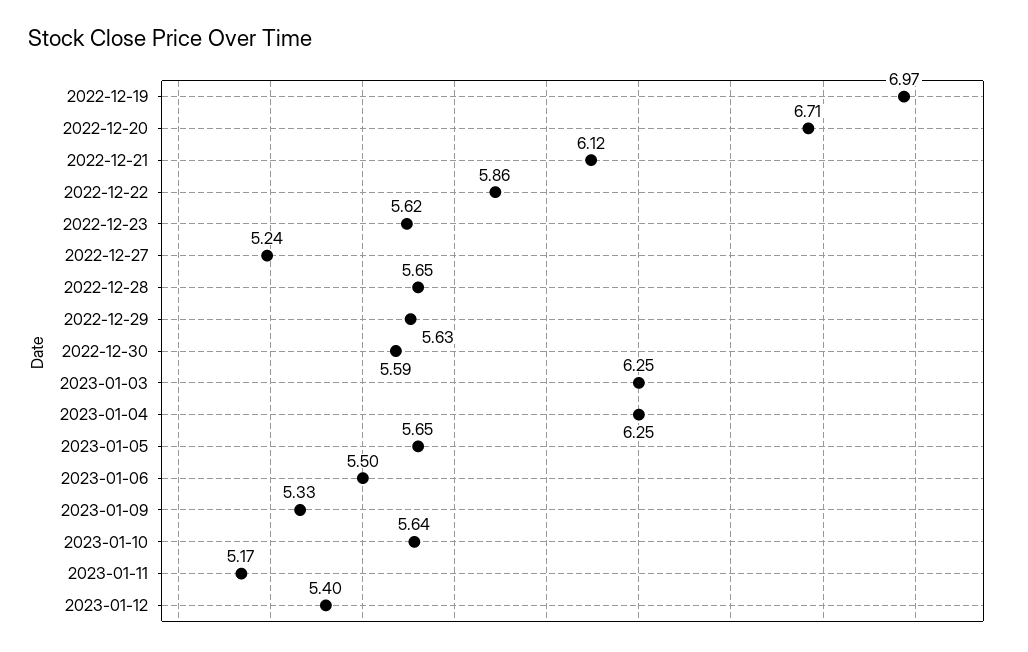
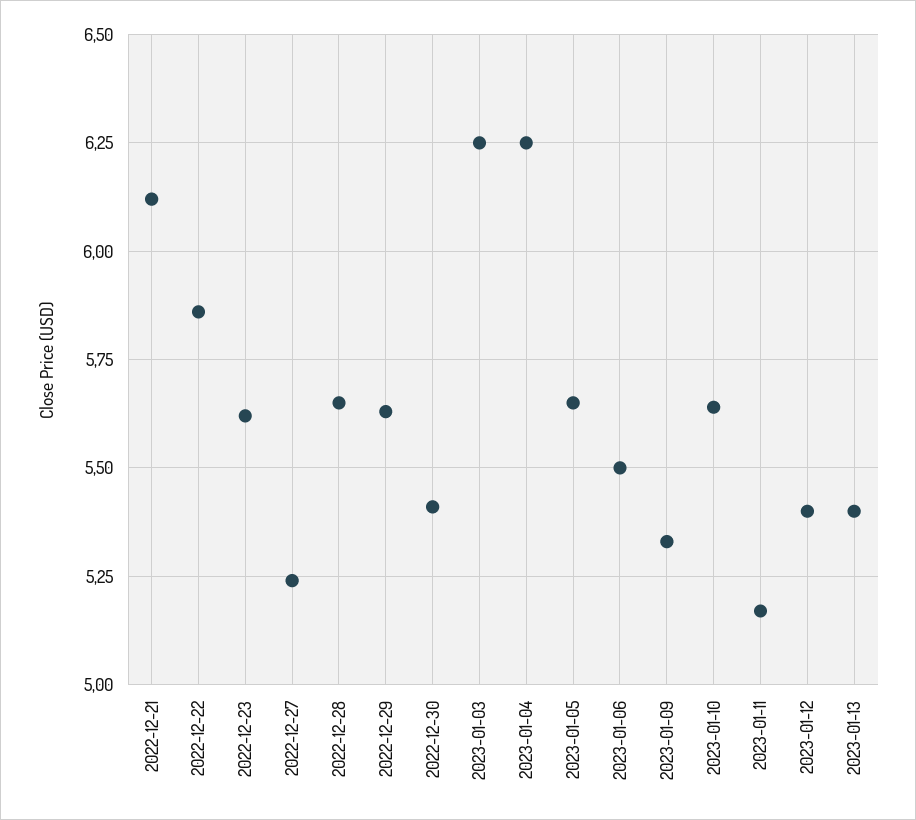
2022-12-19: 6.97 -> none
2022-12-20: 6.71 -> none
2022-12-30: 5.59 -> 5.4
2023-01-13: none -> 5.4

